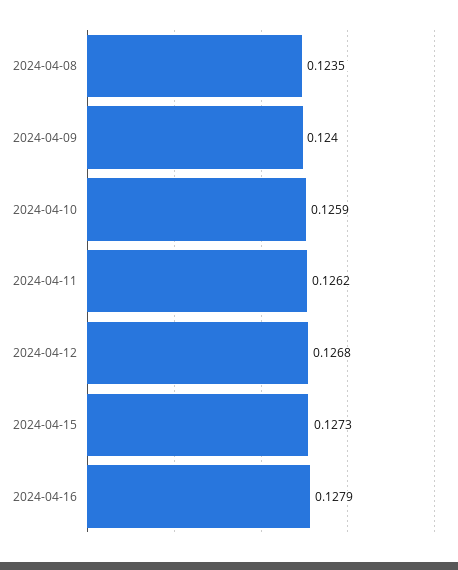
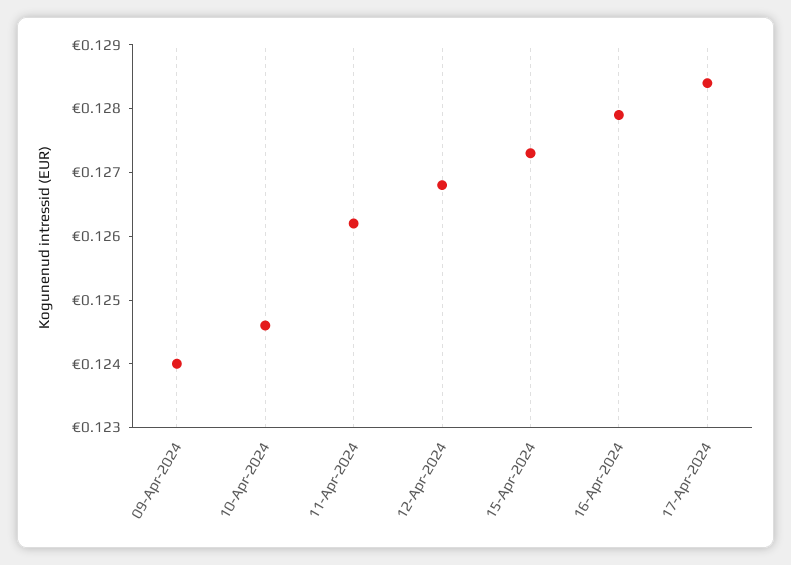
2024-04-08: 0.1235 -> none
2024-04-10: 0.1259 -> 0.1245
17-Apr-2024: none -> 0.1285

